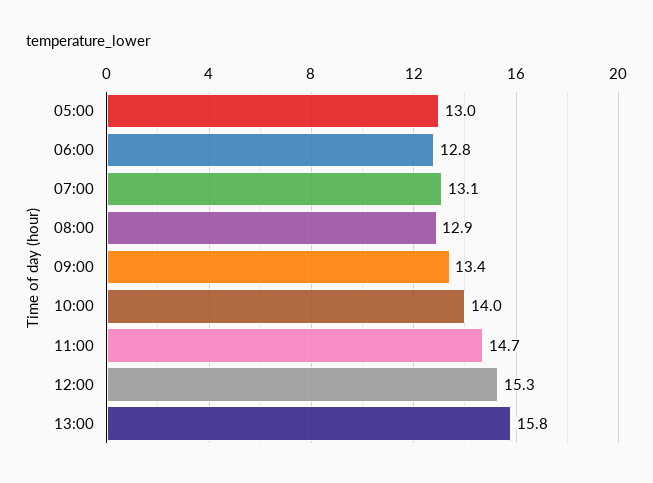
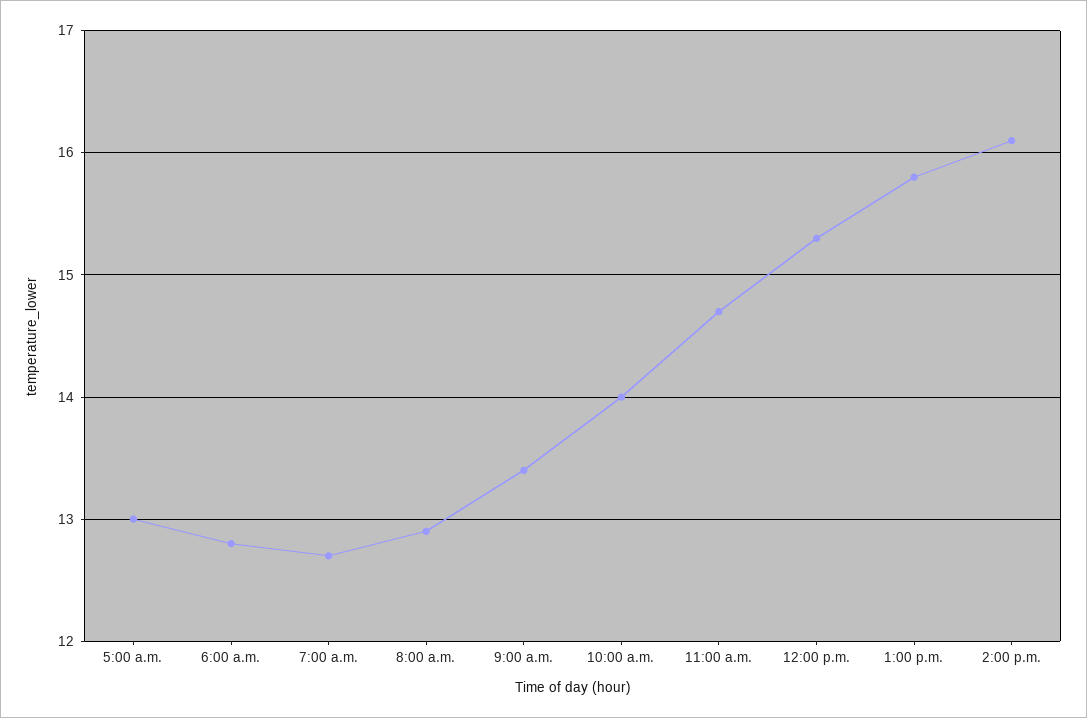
07:00: 13.1 -> 12.7
2:00 p.m.: none -> 16.1

